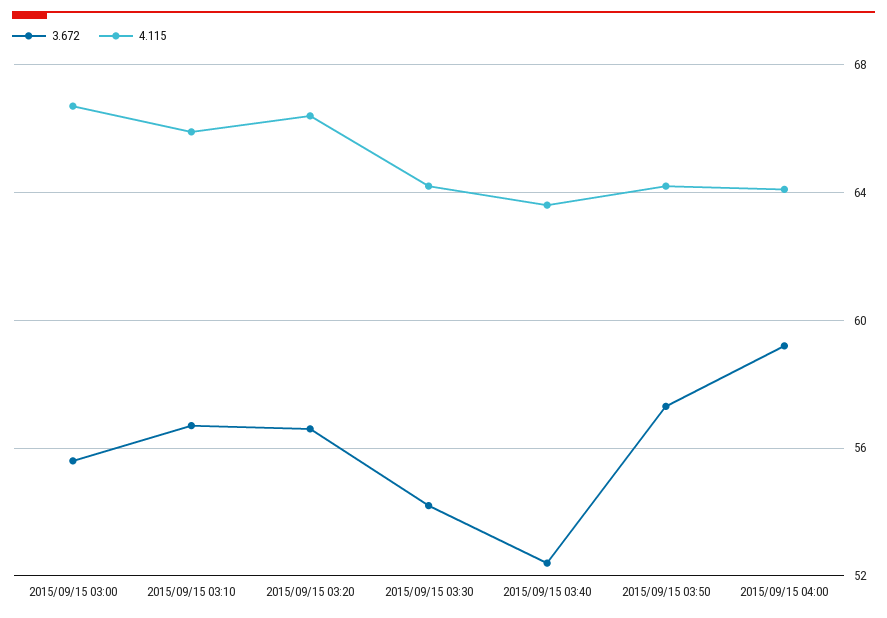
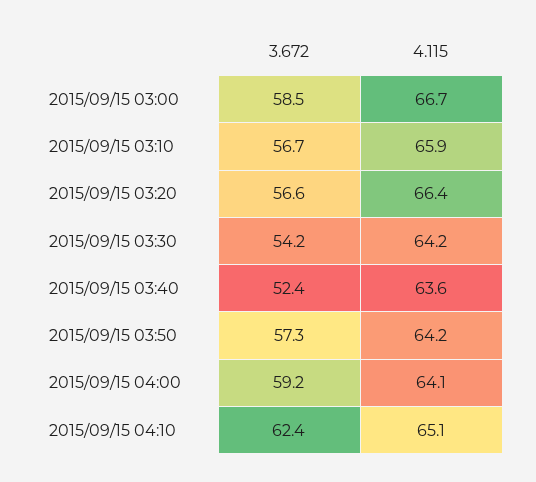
3.672, 2015/09/15 03:00: 55.5 -> 58.5
3.672, 2015/09/15 04:10: none -> 62.4
4.115, 2015/09/15 04:10: none -> 65.1

